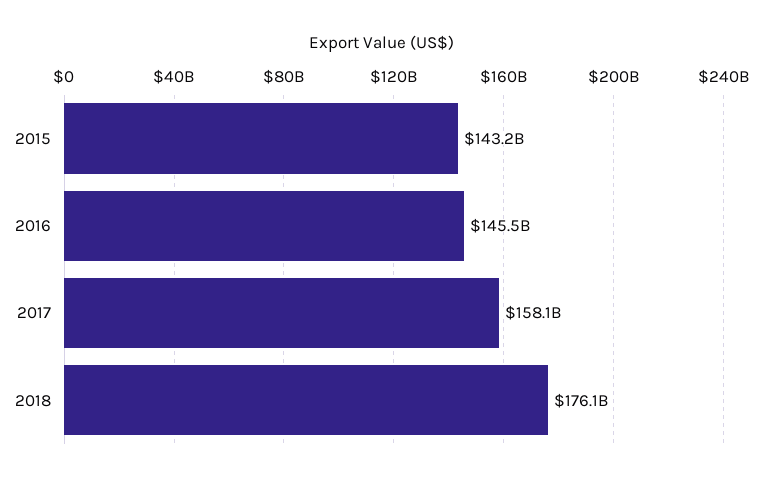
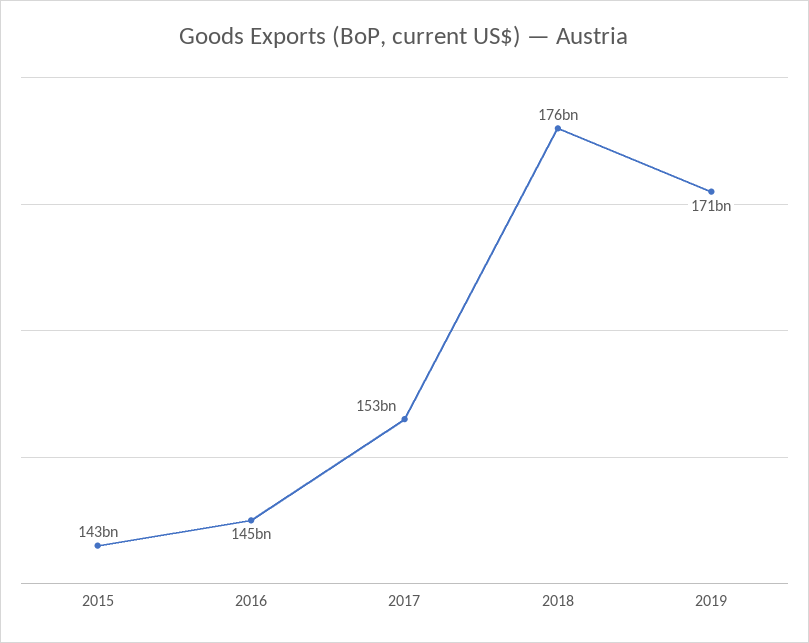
2017: 158100000000 -> 153000000000
2019: none -> 171000000000

